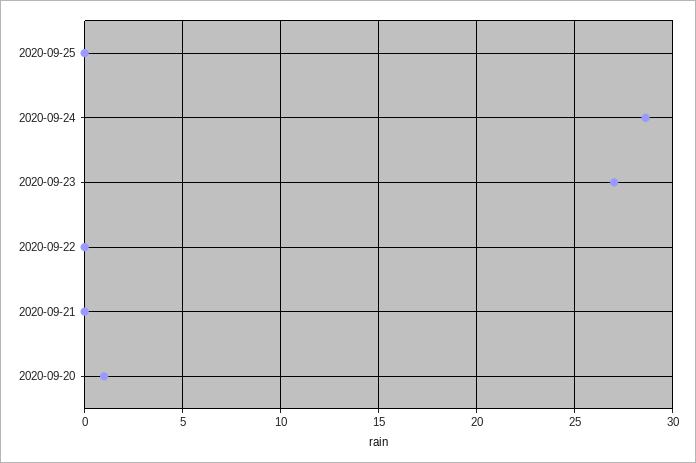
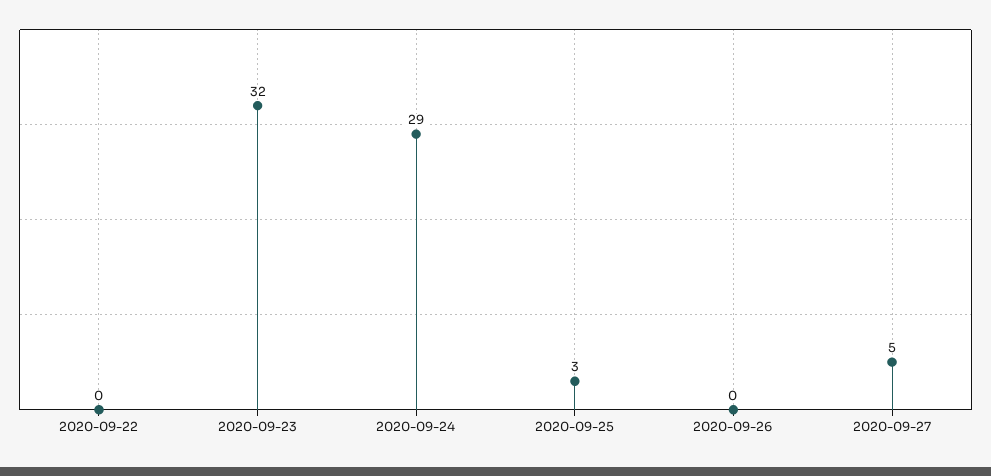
2020-09-25: 0 -> 3
2020-09-23: 27 -> 32
2020-09-21: 0 -> none
2020-09-20: 1 -> none
2020-09-26: none -> 0
2020-09-27: none -> 5

